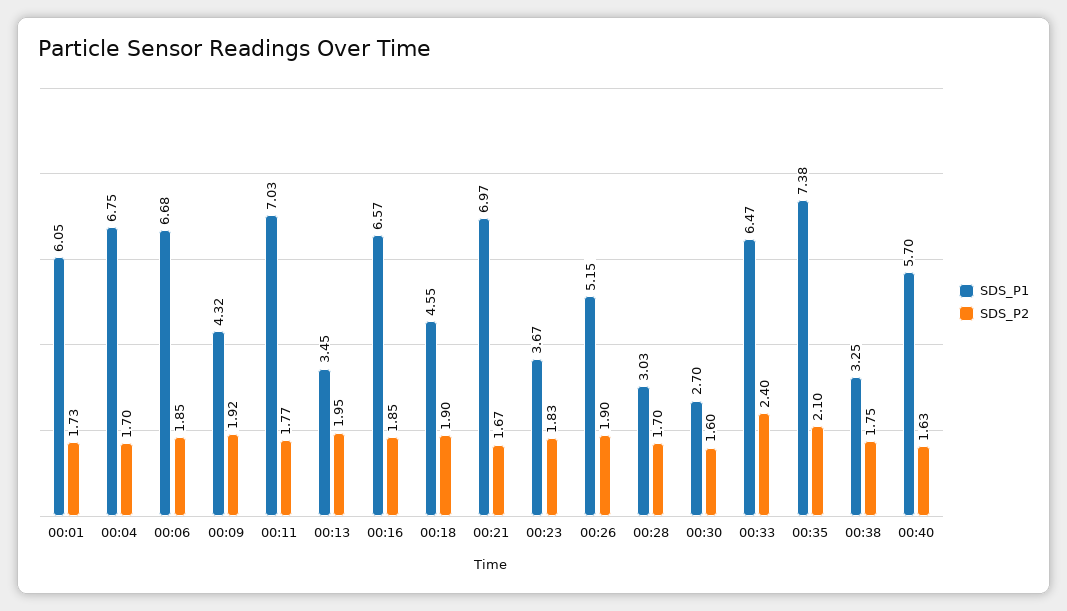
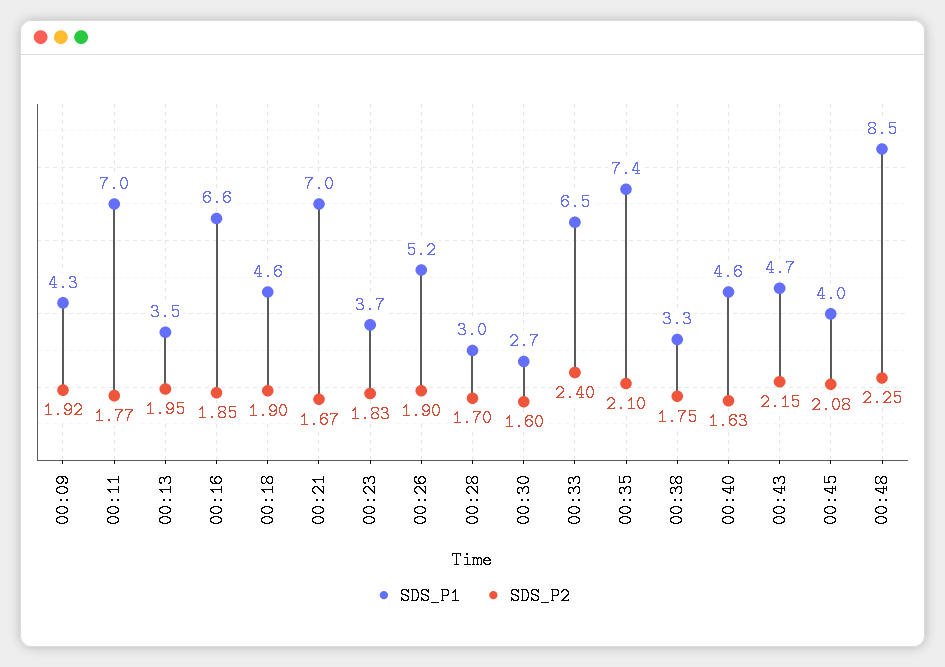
SDS_P1, 00:01: 6.05 -> none
SDS_P2, 00:01: 1.73 -> none
SDS_P1, 00:04: 6.75 -> none
SDS_P2, 00:04: 1.7 -> none
SDS_P1, 00:06: 6.68 -> none
SDS_P2, 00:06: 1.85 -> none
SDS_P1, 00:40: 5.7 -> 4.6
SDS_P1, 00:43: none -> 4.7
SDS_P2, 00:43: none -> 2.15
SDS_P1, 00:45: none -> 4
SDS_P2, 00:45: none -> 2.08
SDS_P1, 00:48: none -> 8.5
SDS_P2, 00:48: none -> 2.25

